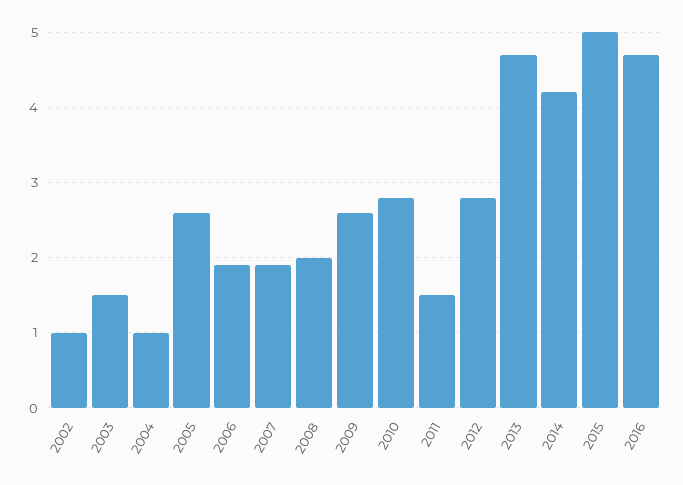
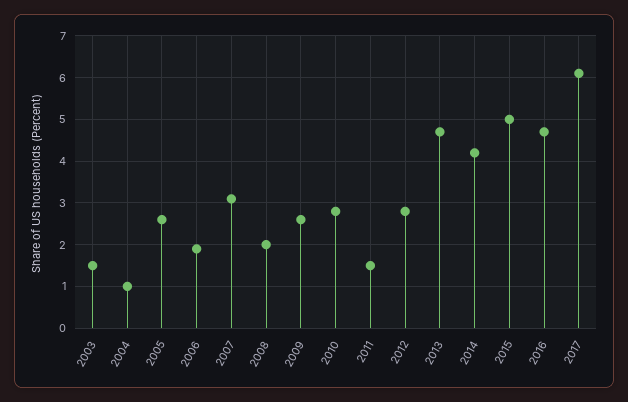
2002: 1 -> none
2007: 1.9 -> 3
2017: none -> 6

